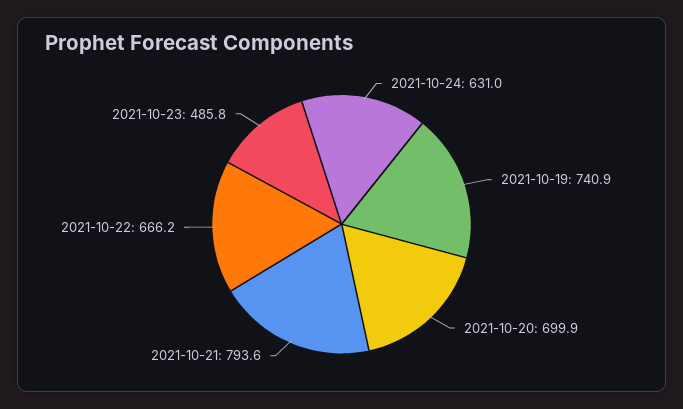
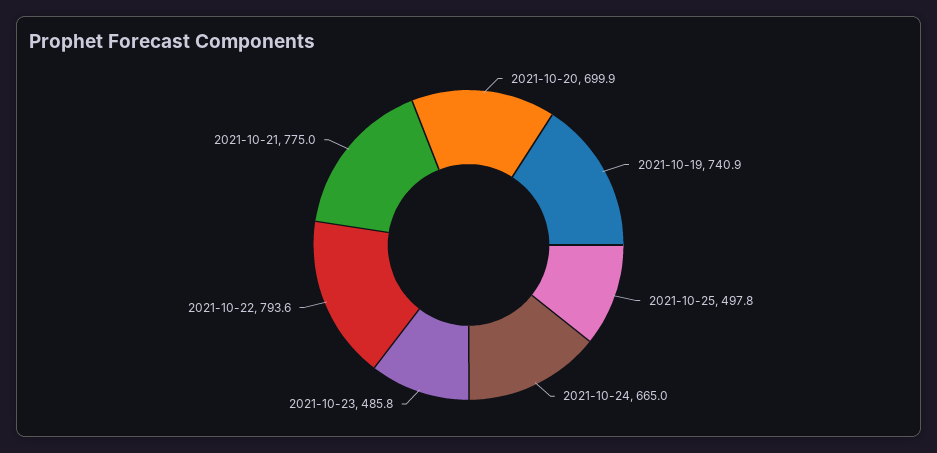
2021-10-24: 631 -> 665
2021-10-21: 793.6 -> 775
2021-10-22: 666.2 -> 793.6
2021-10-25: none -> 497.8

